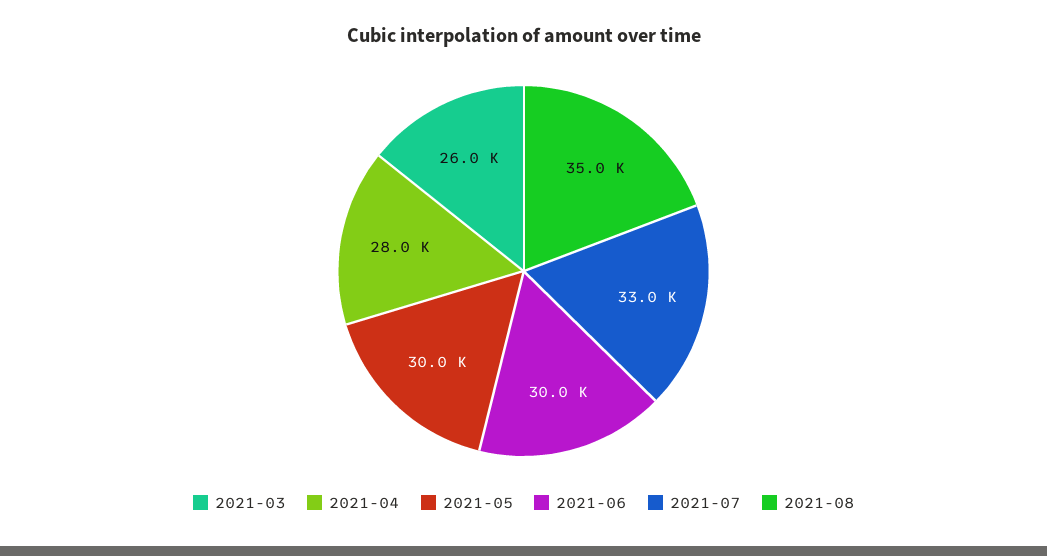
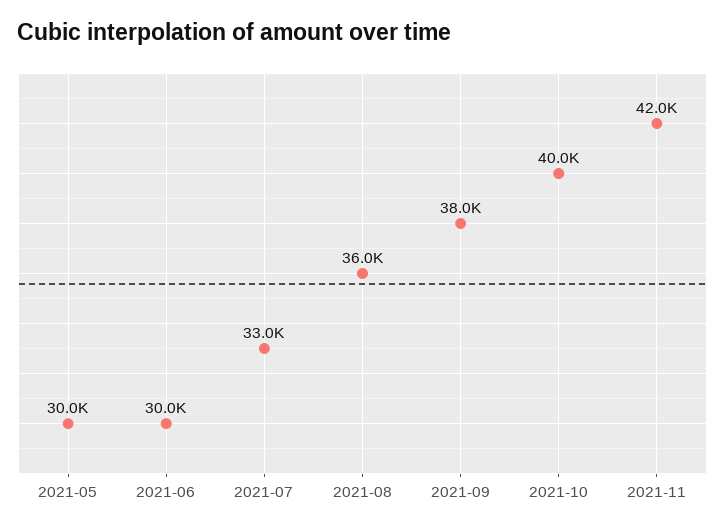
2021-03: 26000 -> none
2021-04: 28000 -> none
2021-08: 35000 -> 36000
2021-09: none -> 38000
2021-10: none -> 40000
2021-11: none -> 42000

